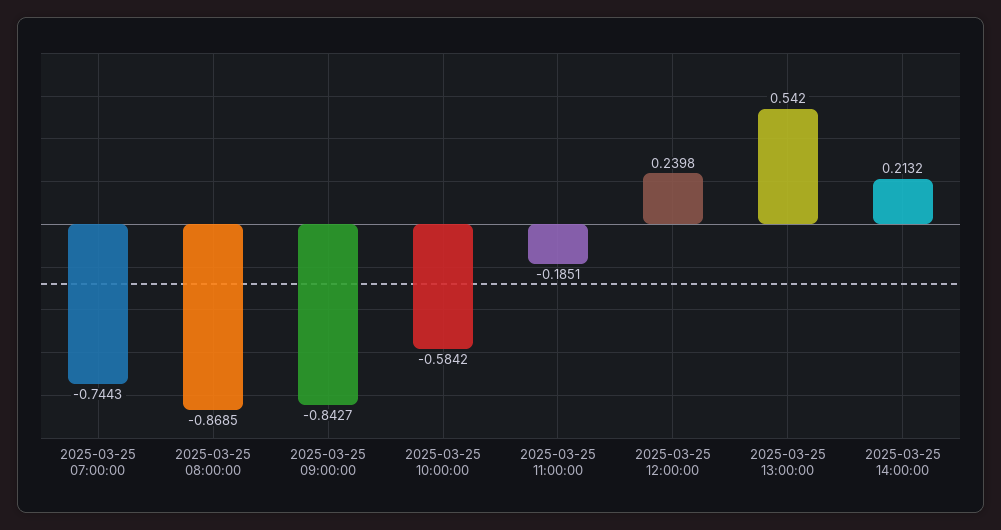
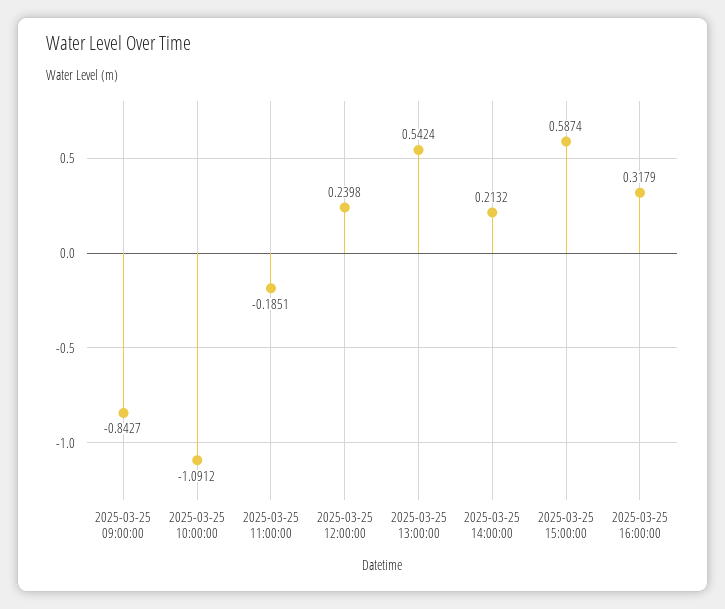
2025-03-25 07:00:00: -0.7443 -> none
2025-03-25 08:00:00: -0.8685 -> none
2025-03-25 10:00:00: -0.5842 -> -1.0912
2025-03-25 13:00:00: 0.542 -> 0.5424
2025-03-25 15:00:00: none -> 0.5874
2025-03-25 16:00:00: none -> 0.3179

